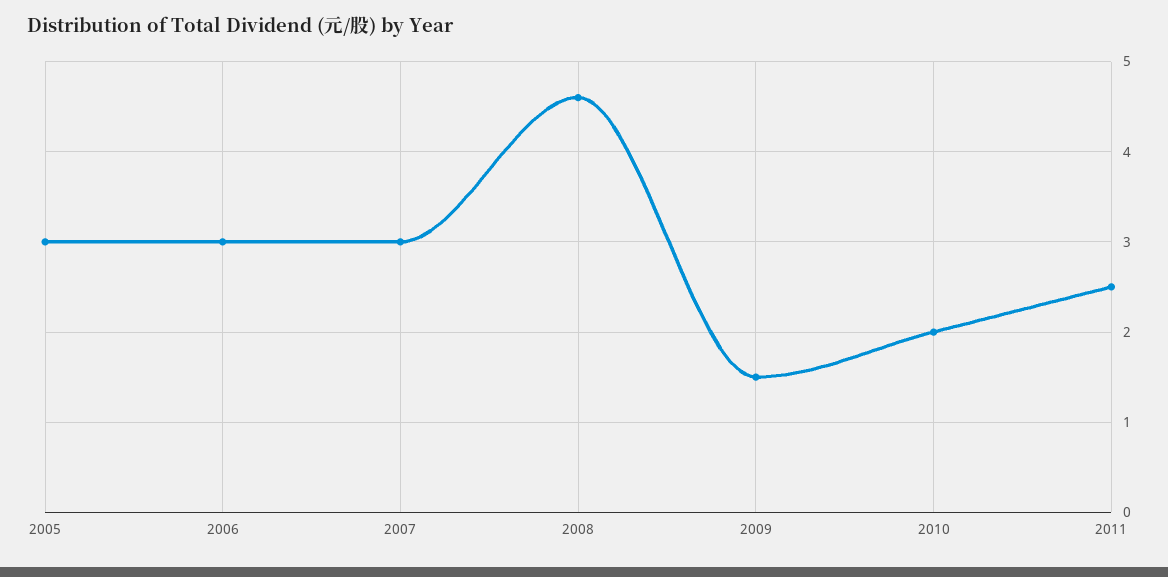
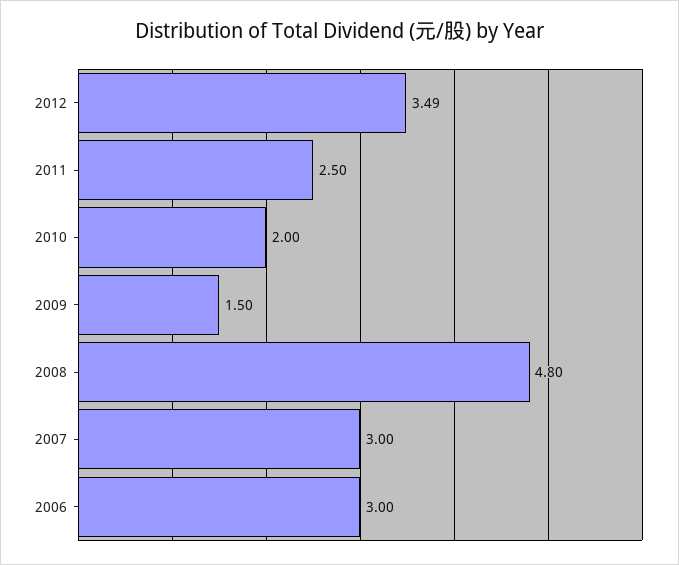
2005: 3 -> none
2008: 4.6 -> 4.8
2012: none -> 3.49

